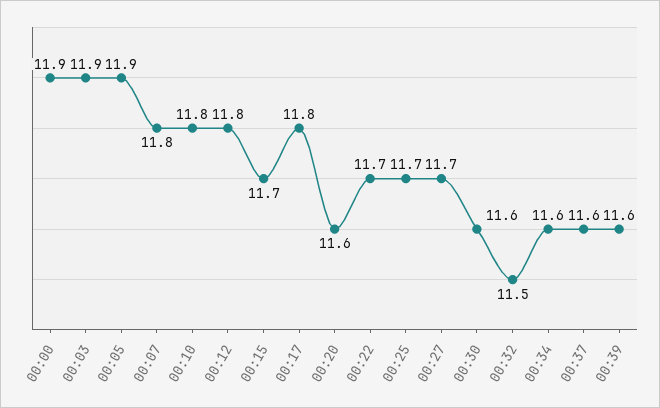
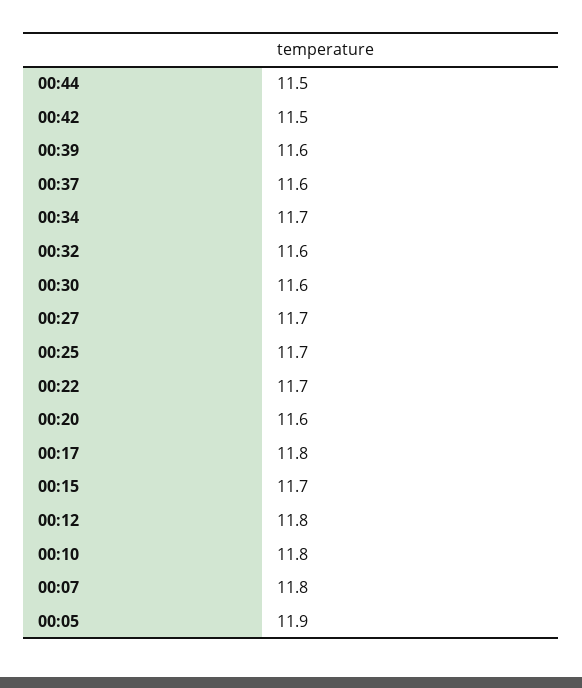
00:00: 11.9 -> none
00:03: 11.9 -> none
00:32: 11.5 -> 11.6
00:34: 11.6 -> 11.7
00:44: none -> 11.5
00:42: none -> 11.5

